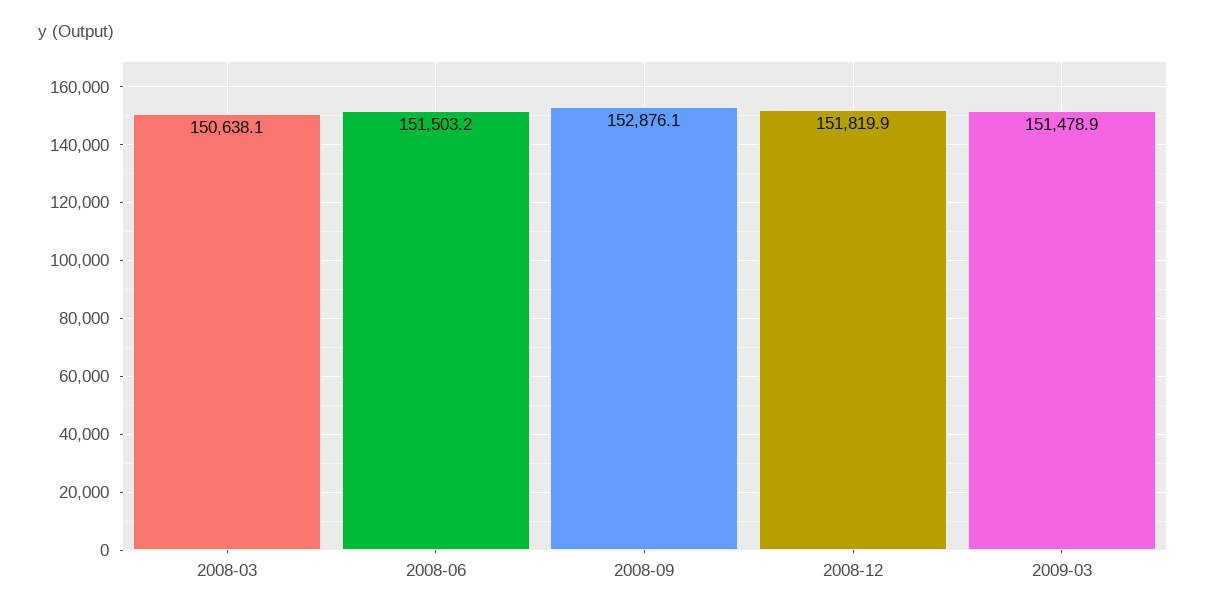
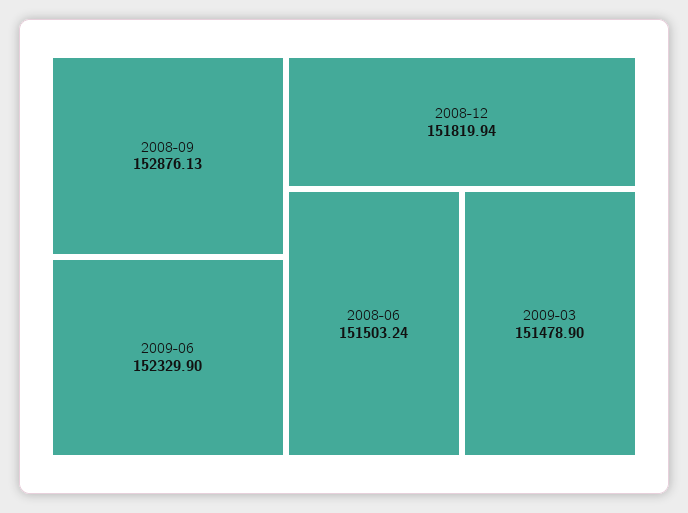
2008-03: 150638.1 -> none
2009-06: none -> 152329.9

